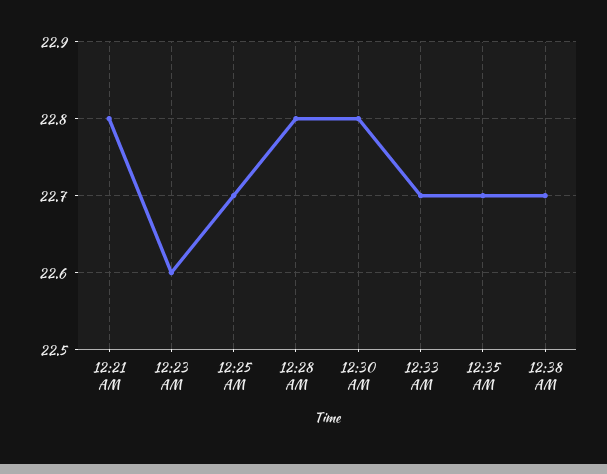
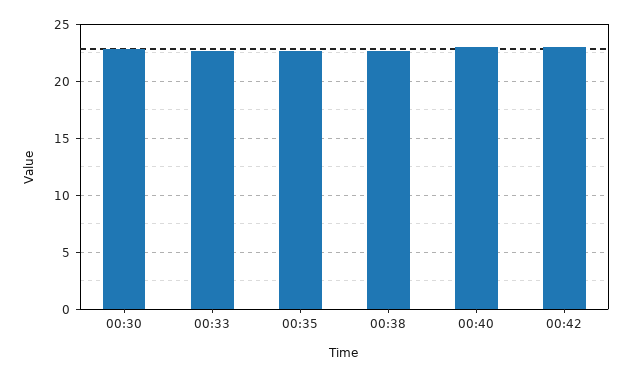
12:21 AM: 22.8 -> none
12:23 AM: 22.6 -> none
12:25 AM: 22.7 -> none
12:28 AM: 22.8 -> none
00:40: none -> 23
00:42: none -> 23

